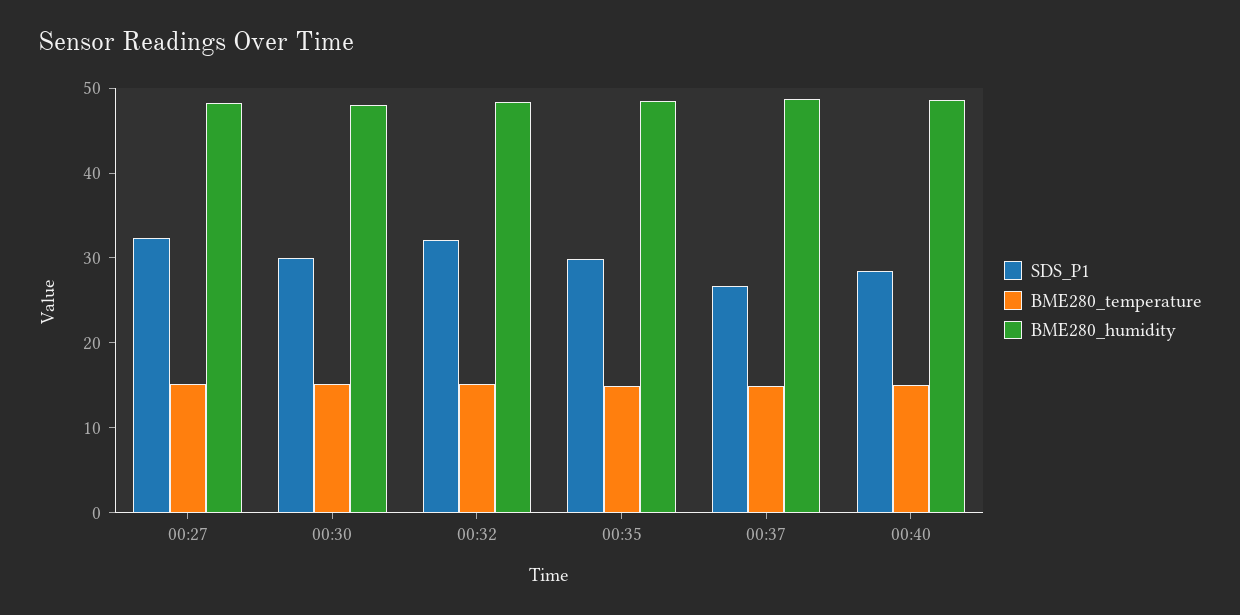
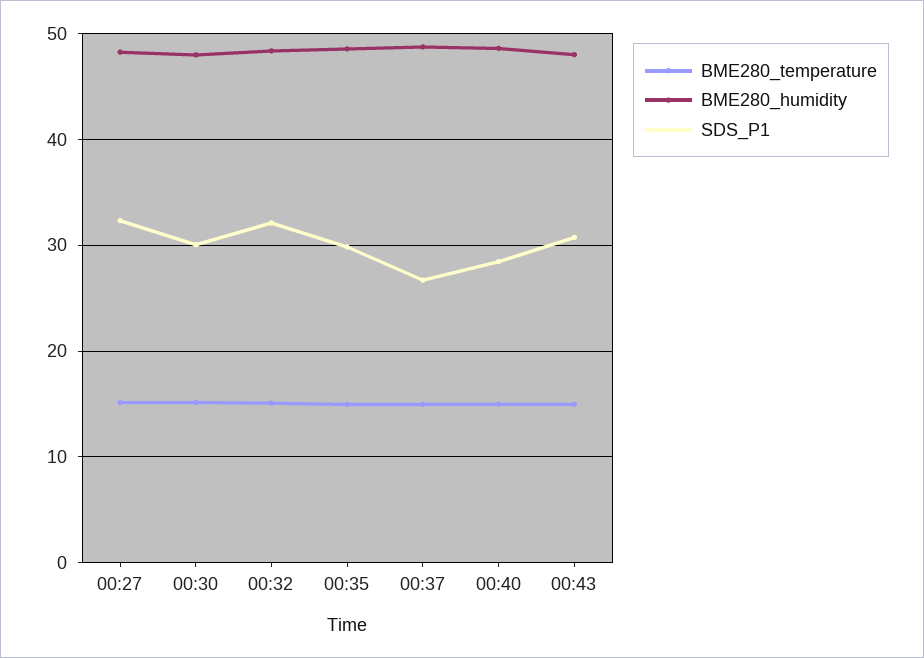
BME280_temperature, 00:43: none -> 15
BME280_humidity, 00:43: none -> 48
SDS_P1, 00:43: none -> 31

